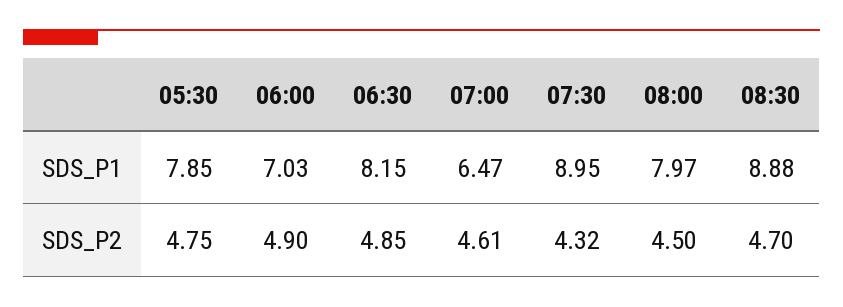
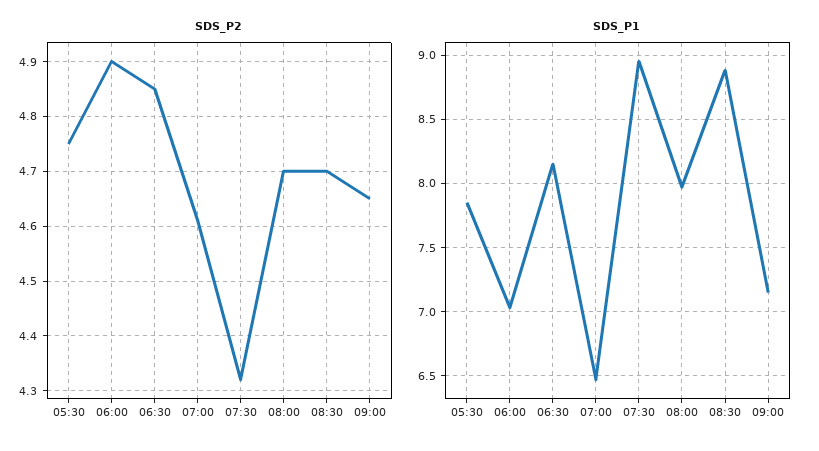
SDS_P2, 08:00: 4.5 -> 4.7
SDS_P2, 09:00: none -> 4.65
SDS_P1, 09:00: none -> 7.15

